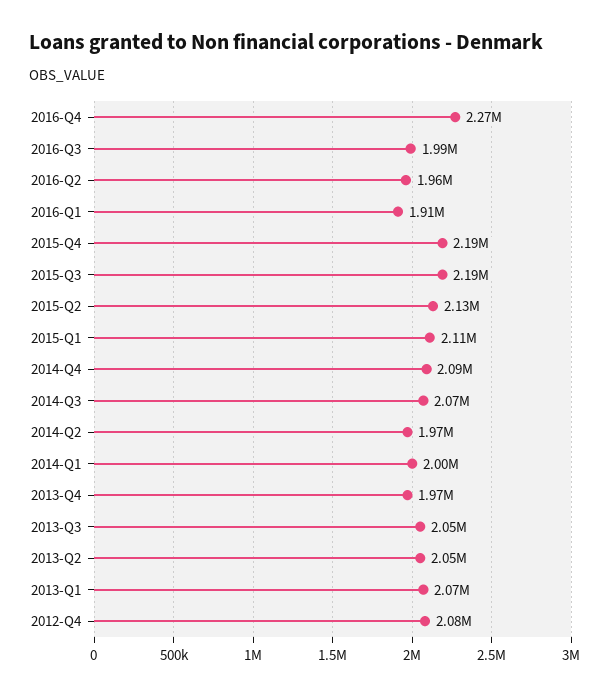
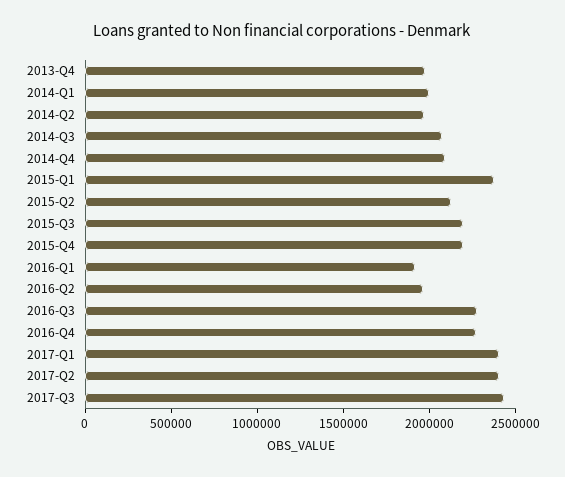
2016-Q3: 1990000 -> 2300000
2015-Q1: 2110000 -> 2400000
2013-Q3: 2050000 -> none
2013-Q2: 2050000 -> none
2013-Q1: 2070000 -> none
2012-Q4: 2080000 -> none
2017-Q1: none -> 2400000
2017-Q2: none -> 2400000
2017-Q3: none -> 2400000

